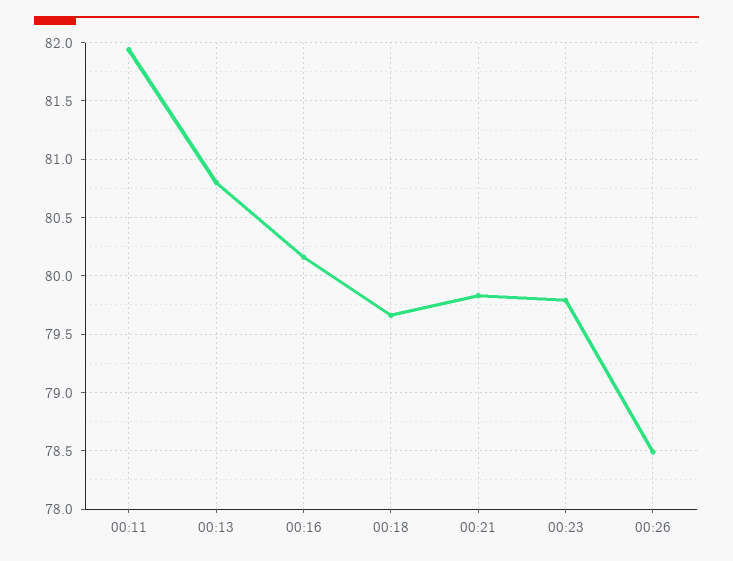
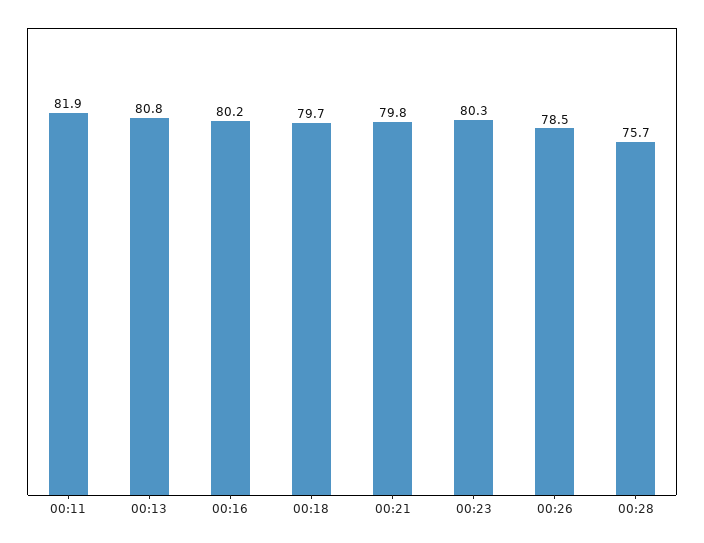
00:23: 79.8 -> 80.3
00:28: none -> 75.7

